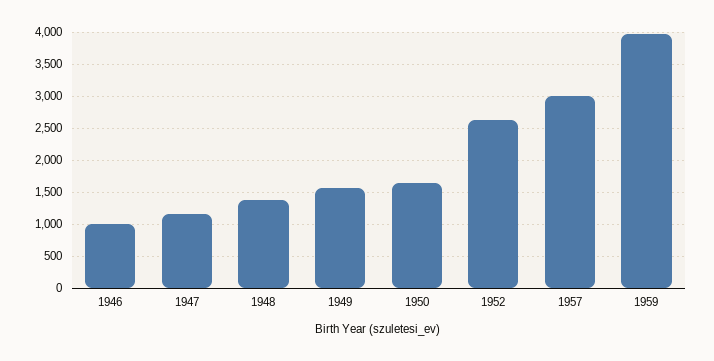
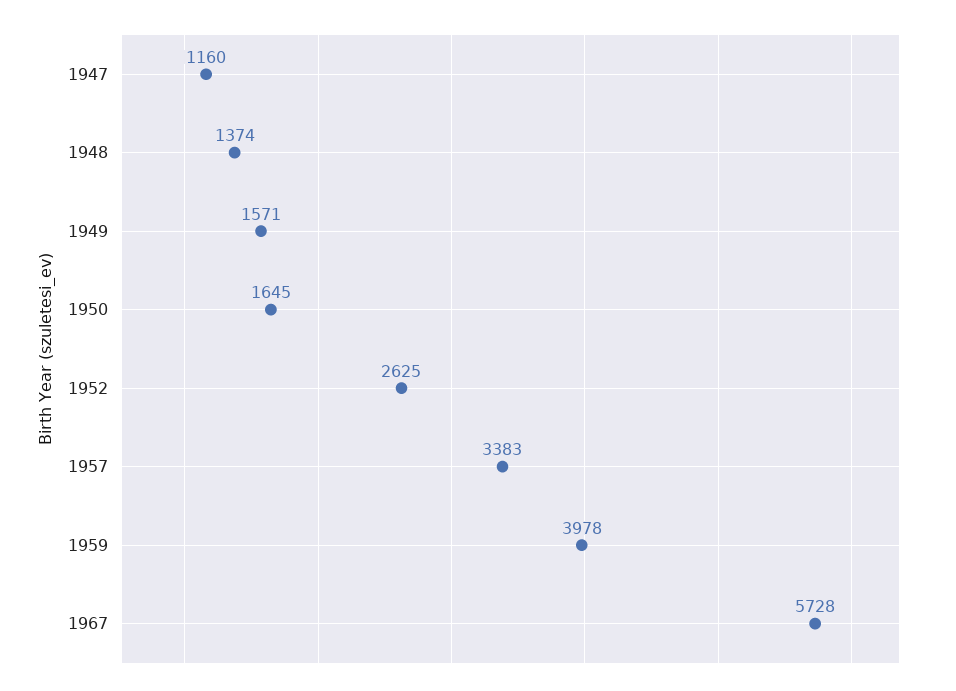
1946: 1000 -> none
1957: 3000 -> 3383
1967: none -> 5728

